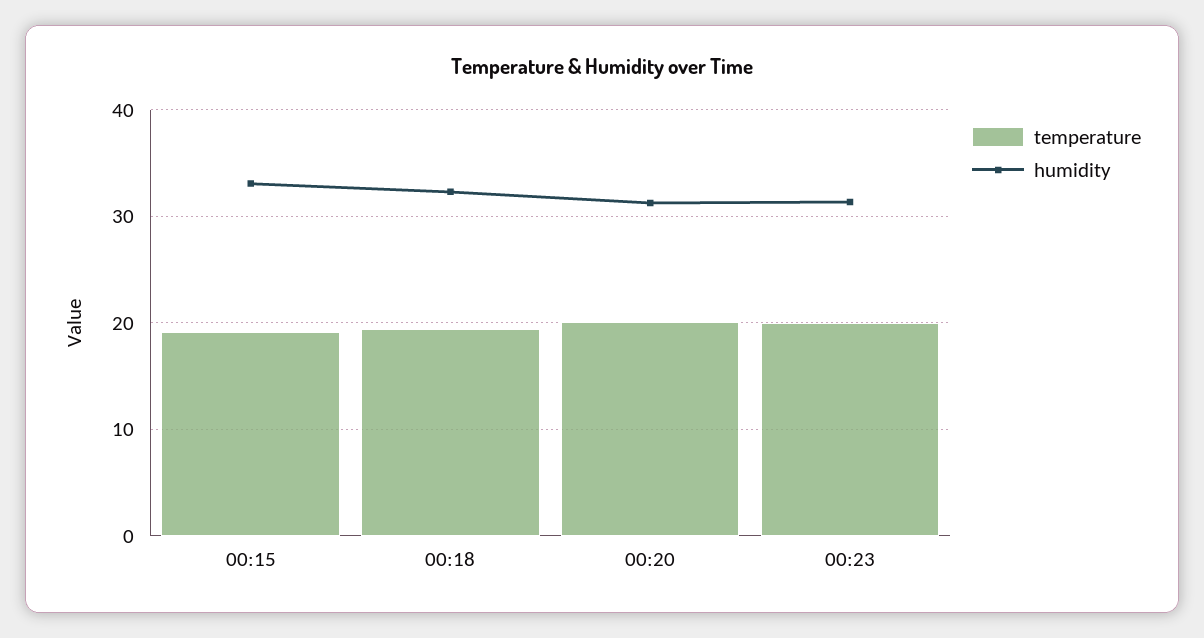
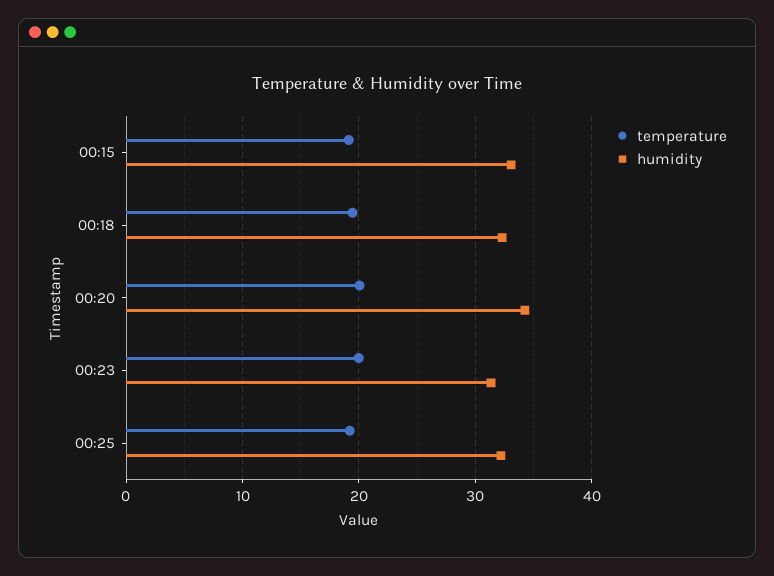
humidity, 00:20: 31 -> 34
temperature, 00:25: none -> 19
humidity, 00:25: none -> 32

